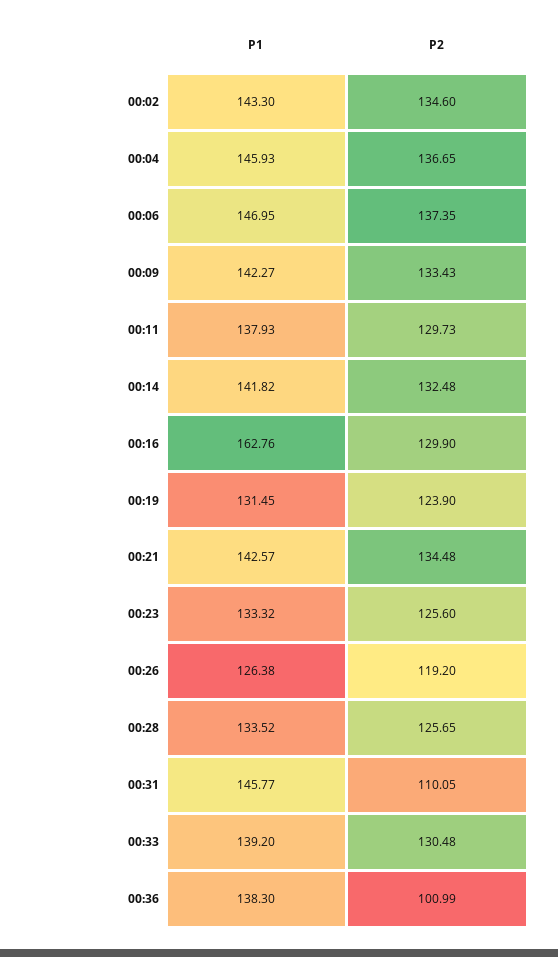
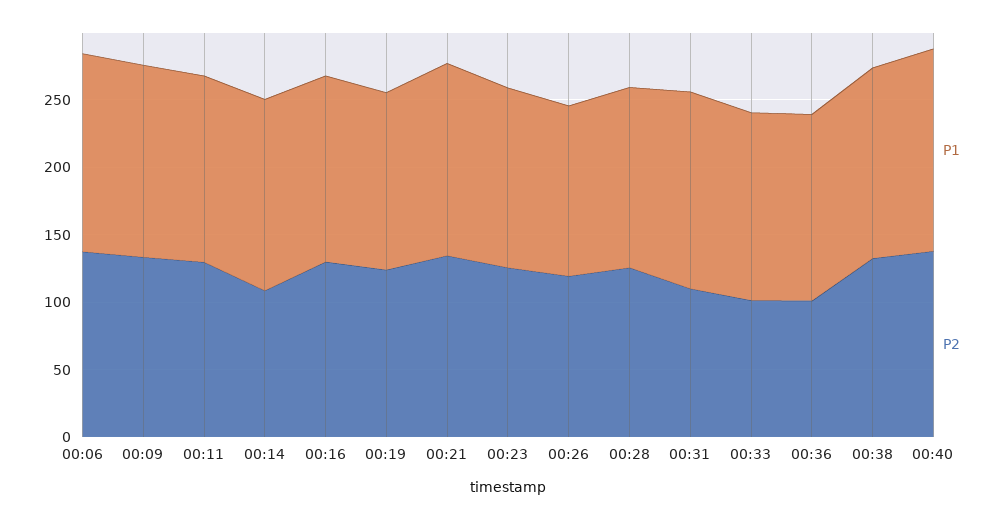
P1, 00:02: 143.3 -> none
P2, 00:02: 134.6 -> none
P1, 00:04: 145.93 -> none
P2, 00:04: 136.65 -> none
P2, 00:14: 132.48 -> 110
P1, 00:16: 162.76 -> 140
P2, 00:33: 130.48 -> 100
P1, 00:38: none -> 140
P2, 00:38: none -> 130
P1, 00:40: none -> 150
P2, 00:40: none -> 140

